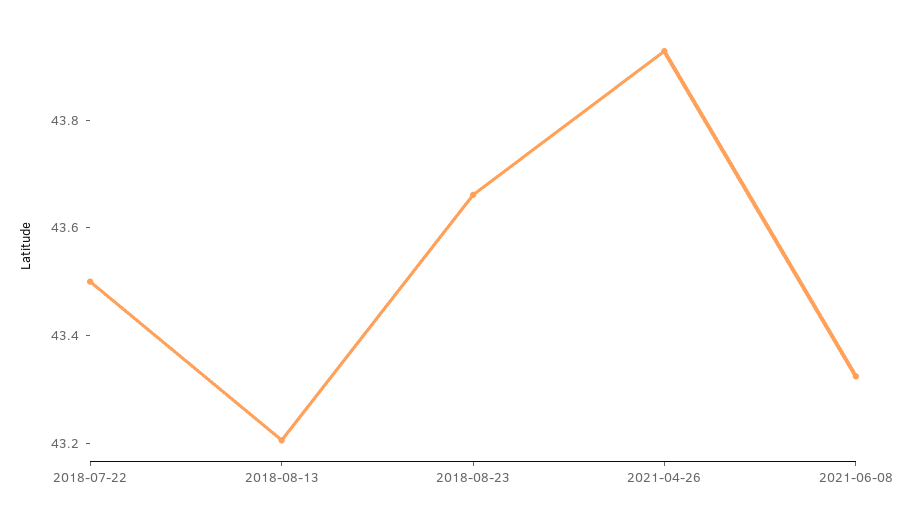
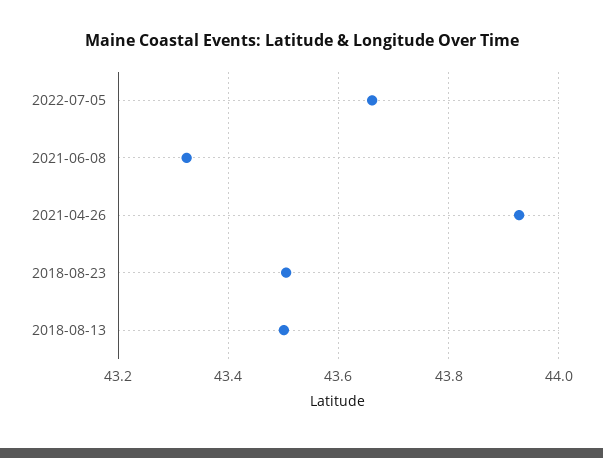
2018-07-22: 43.5 -> none
2018-08-13: 43.2 -> 43.5
2018-08-23: 43.65 -> 43.5
2022-07-05: none -> 43.66

